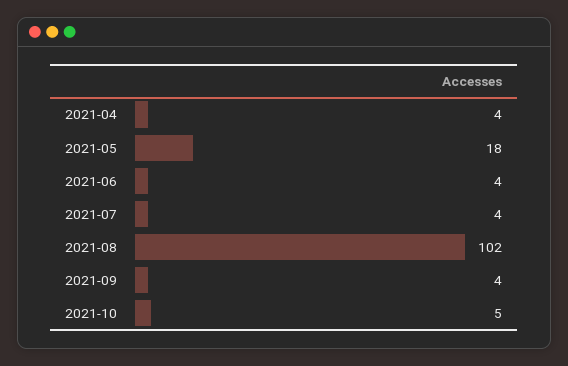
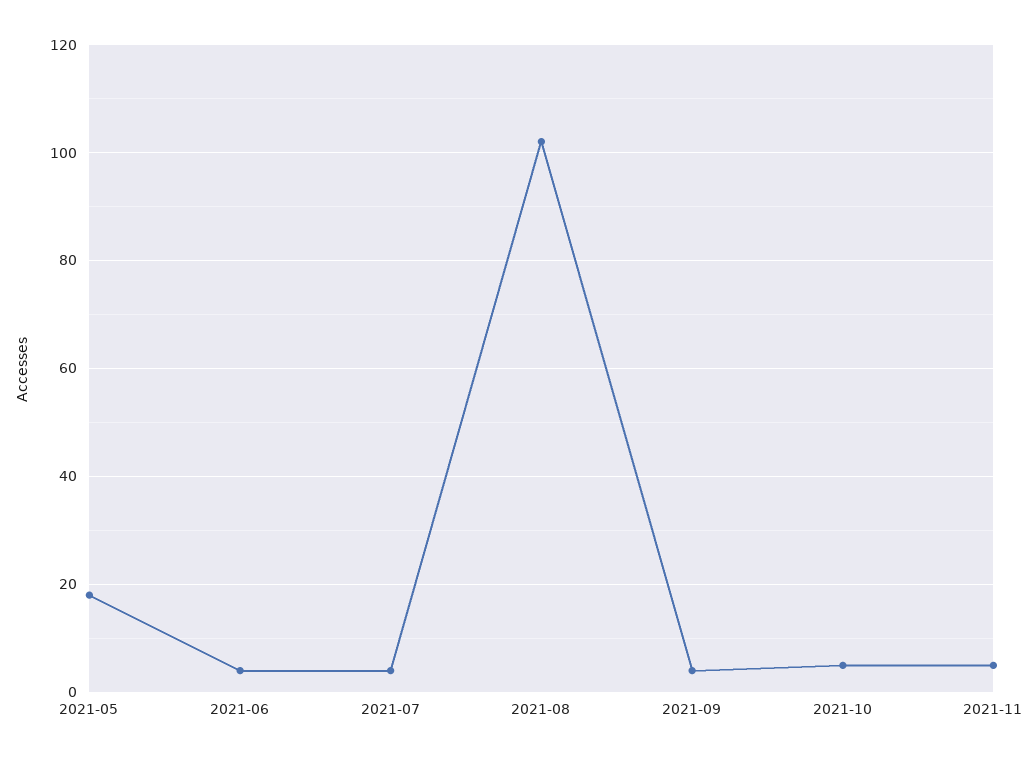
2021-04: 4 -> none
2021-11: none -> 5

